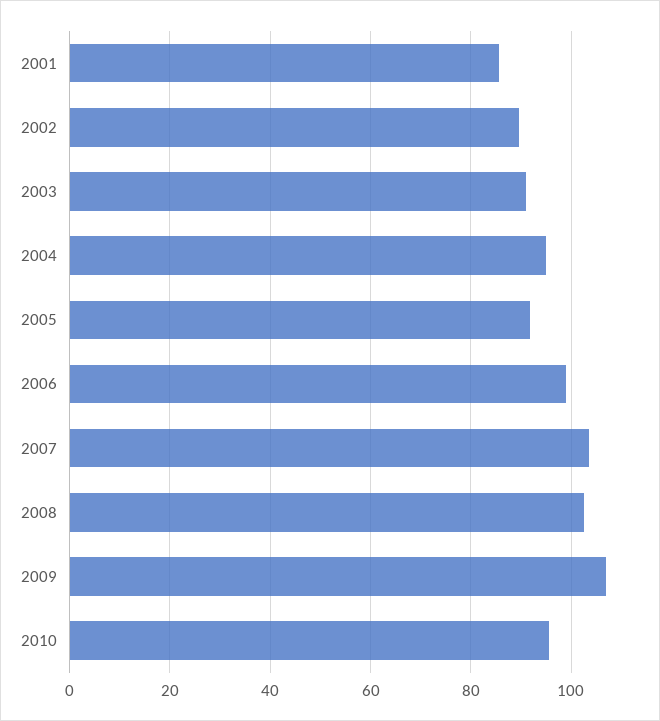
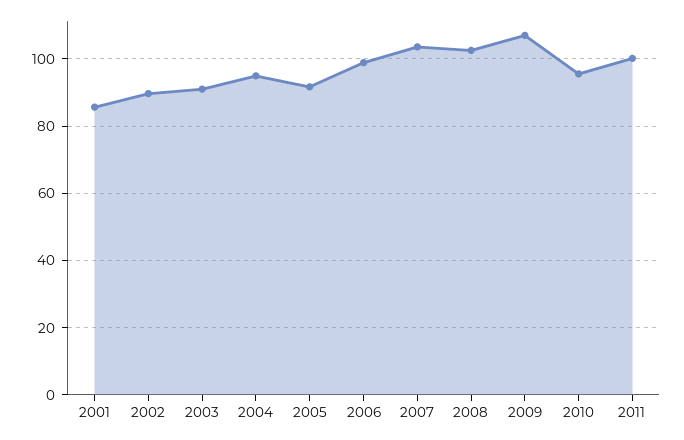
2011: none -> 100

